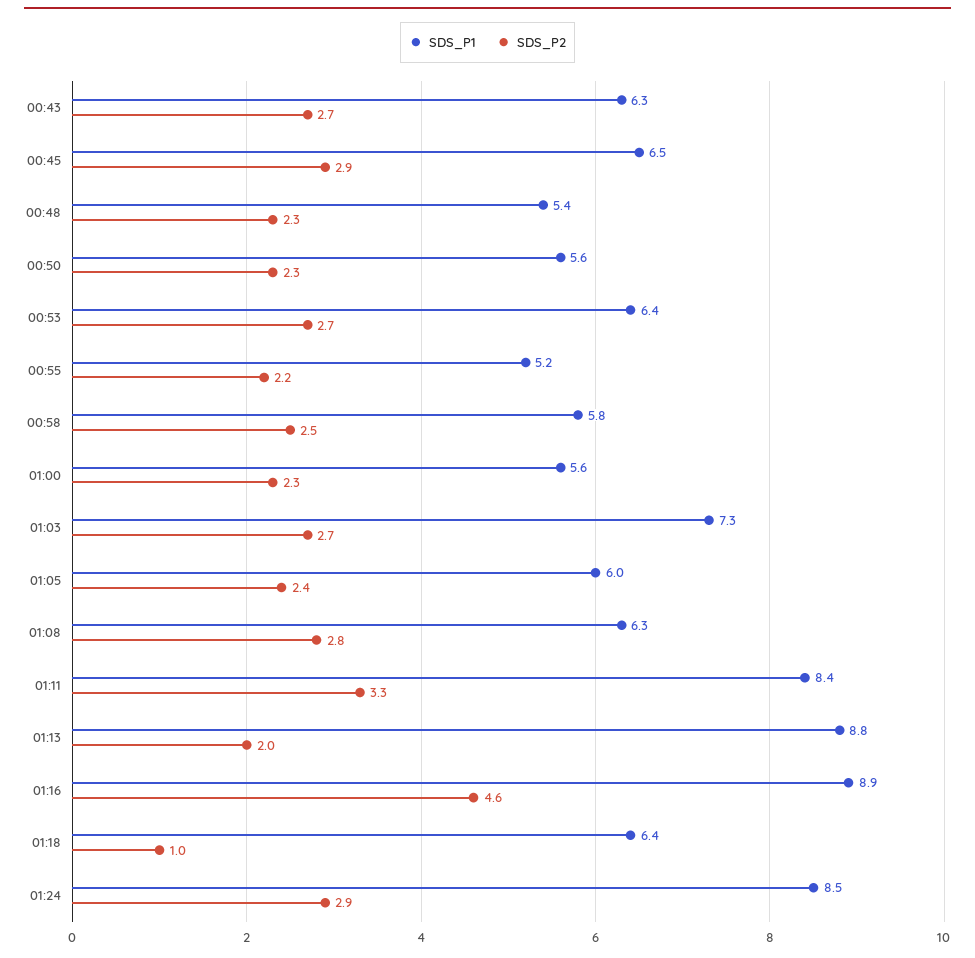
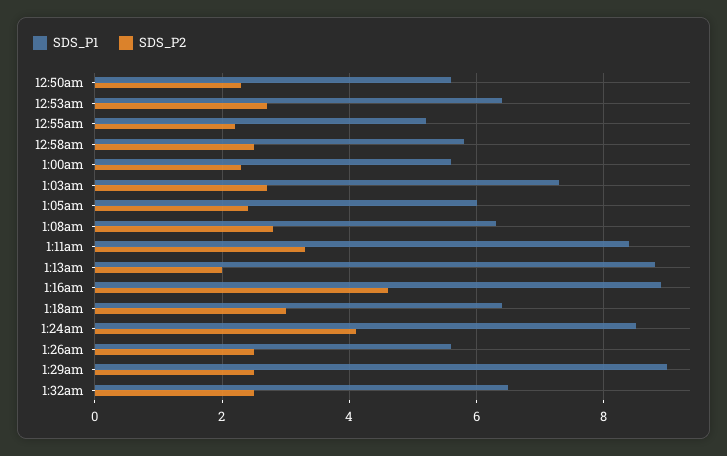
SDS_P1, 00:43: 6.3 -> none
SDS_P2, 00:43: 2.7 -> none
SDS_P1, 00:45: 6.5 -> none
SDS_P2, 00:45: 2.9 -> none
SDS_P1, 00:48: 5.4 -> none
SDS_P2, 00:48: 2.3 -> none
SDS_P2, 01:18: 1 -> 3
SDS_P2, 01:24: 2.9 -> 4
SDS_P1, 1:26am: none -> 5.5
SDS_P2, 1:26am: none -> 2.5
SDS_P1, 1:29am: none -> 9
SDS_P2, 1:29am: none -> 2.5
SDS_P1, 1:32am: none -> 6.5
SDS_P2, 1:32am: none -> 2.5

